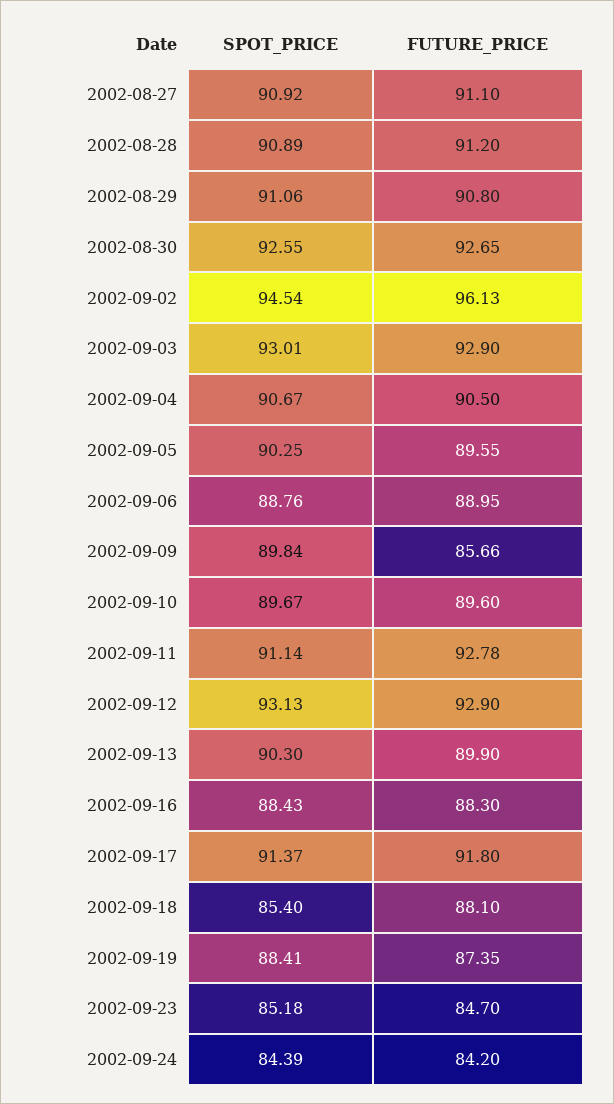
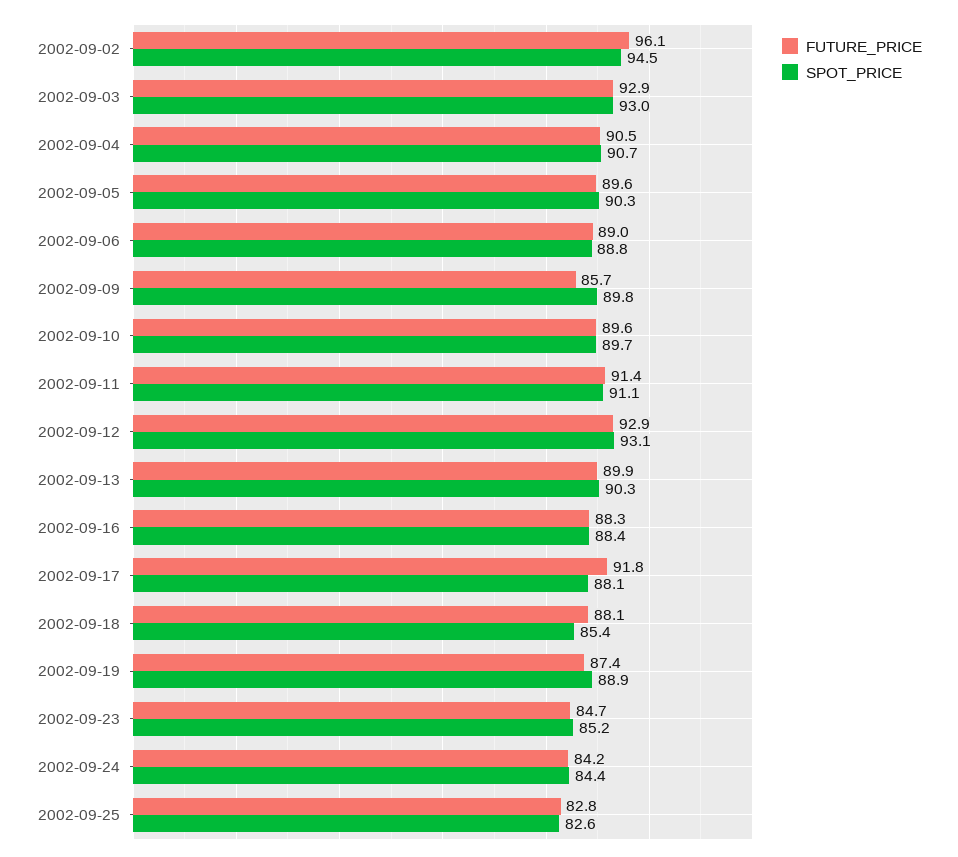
SPOT_PRICE, 2002-08-27: 90.92 -> none
FUTURE_PRICE, 2002-08-27: 91.1 -> none
SPOT_PRICE, 2002-08-28: 90.89 -> none
FUTURE_PRICE, 2002-08-28: 91.2 -> none
SPOT_PRICE, 2002-08-29: 91.06 -> none
FUTURE_PRICE, 2002-08-29: 90.8 -> none
SPOT_PRICE, 2002-08-30: 92.55 -> none
FUTURE_PRICE, 2002-08-30: 92.65 -> none
FUTURE_PRICE, 2002-09-11: 92.78 -> 91.4
SPOT_PRICE, 2002-09-17: 91.37 -> 88.1
SPOT_PRICE, 2002-09-19: 88.41 -> 88.9
FUTURE_PRICE, 2002-09-25: none -> 82.8
SPOT_PRICE, 2002-09-25: none -> 82.6

